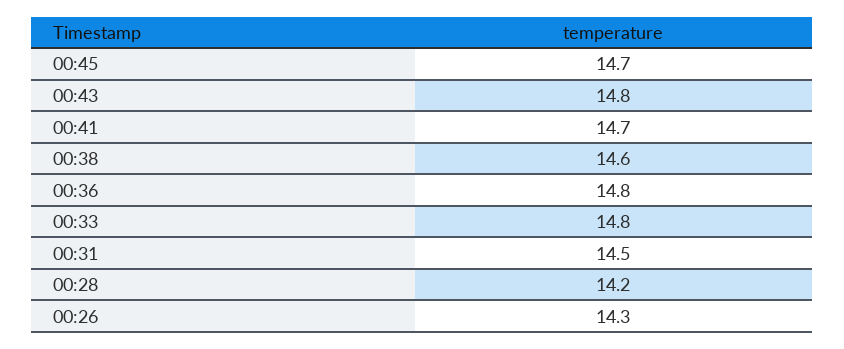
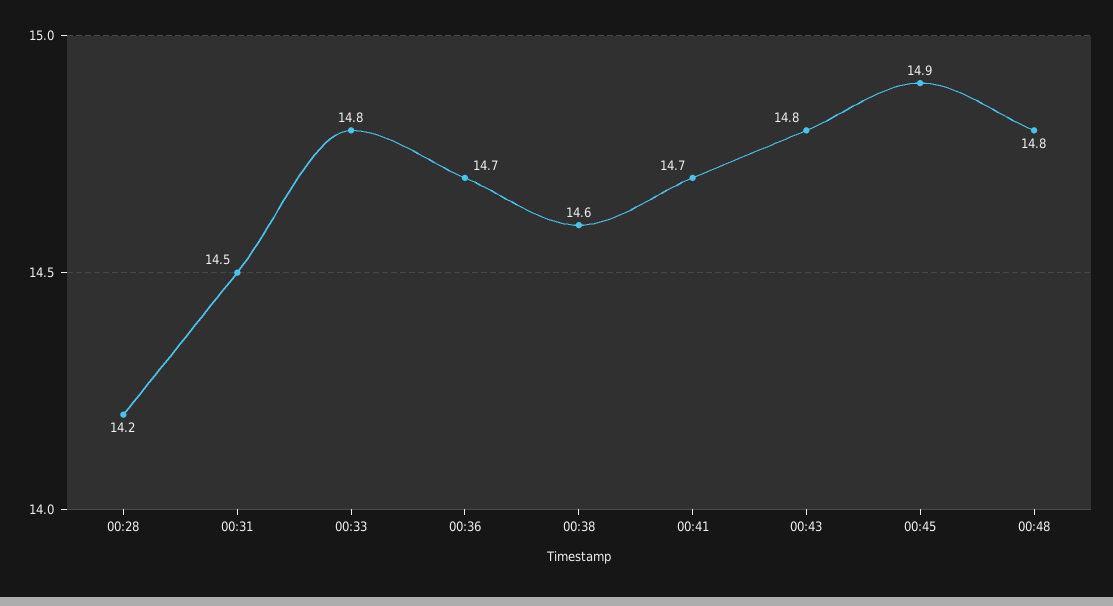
00:45: 14.7 -> 14.9
00:36: 14.8 -> 14.7
00:26: 14.3 -> none
00:48: none -> 14.8

